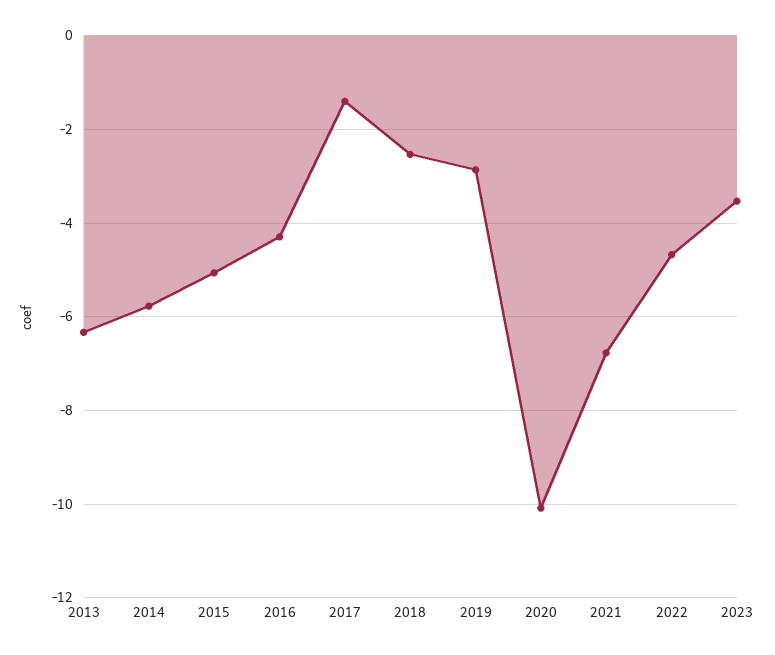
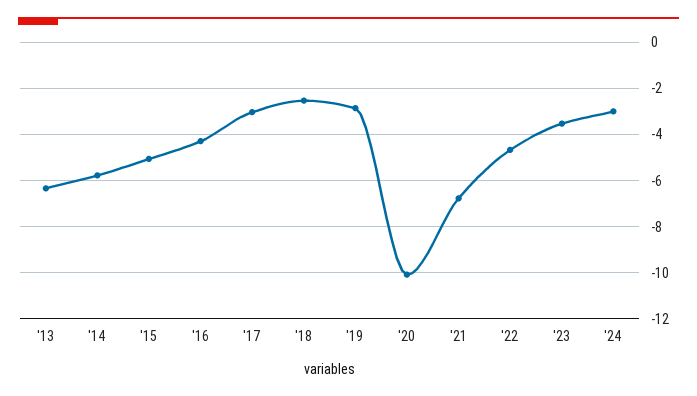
2017: -1.4 -> -3
'24: none -> -3

